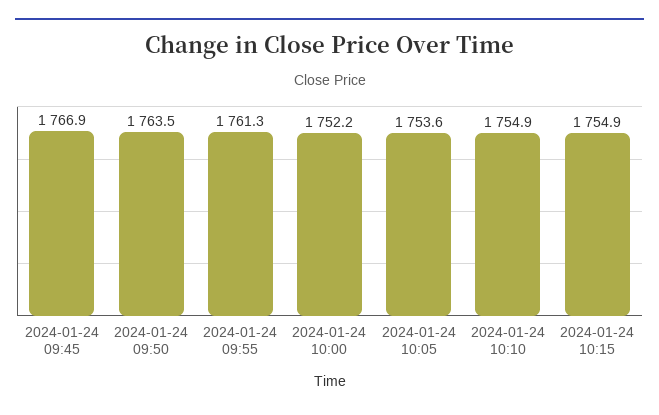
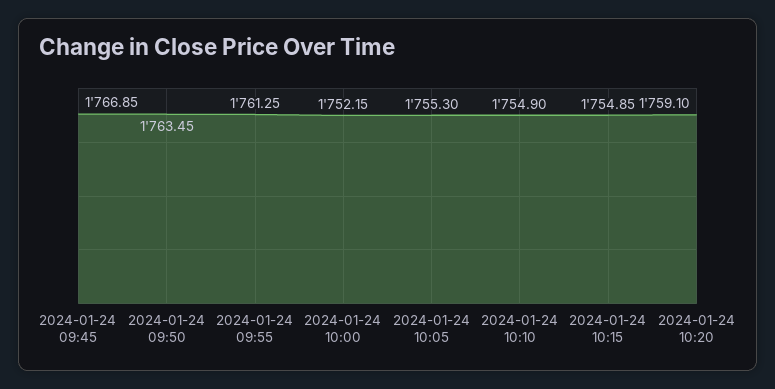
2024-01-24 10:05: 1753.6 -> 1755.3
2024-01-24 10:20: none -> 1759.1

